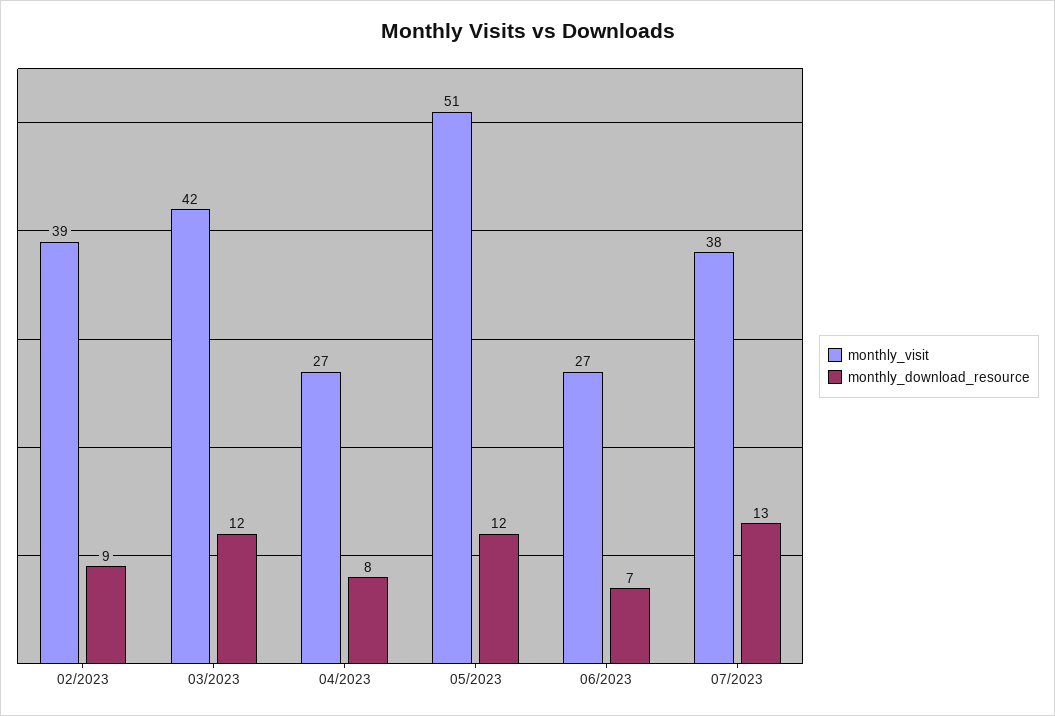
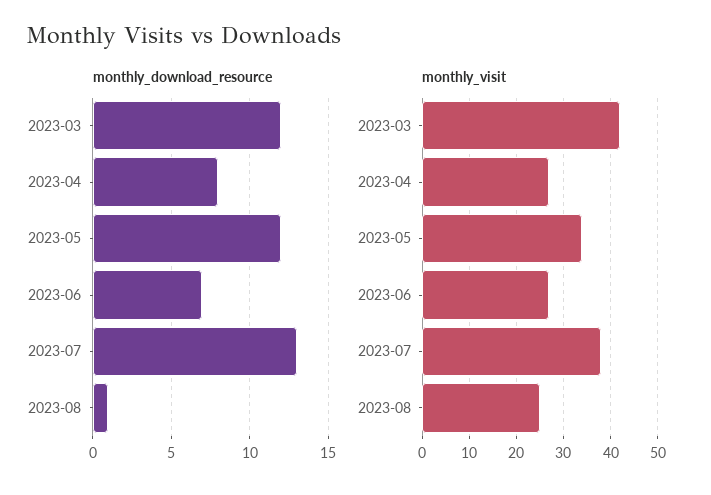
monthly_visit, 02/2023: 39 -> none
monthly_download_resource, 02/2023: 9 -> none
monthly_visit, 05/2023: 51 -> 35
monthly_download_resource, 2023-08: none -> 1
monthly_visit, 2023-08: none -> 25

